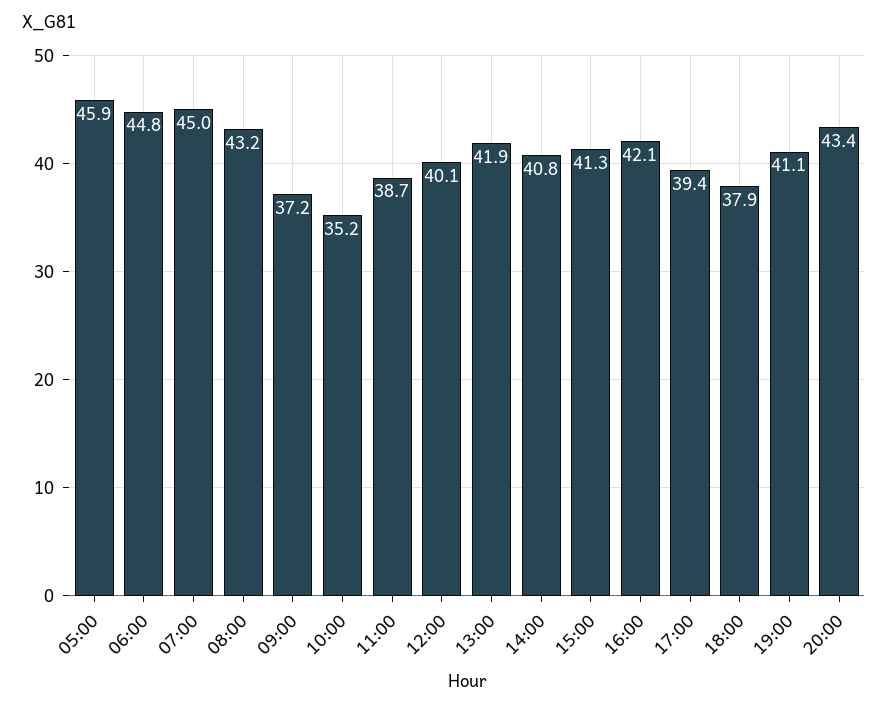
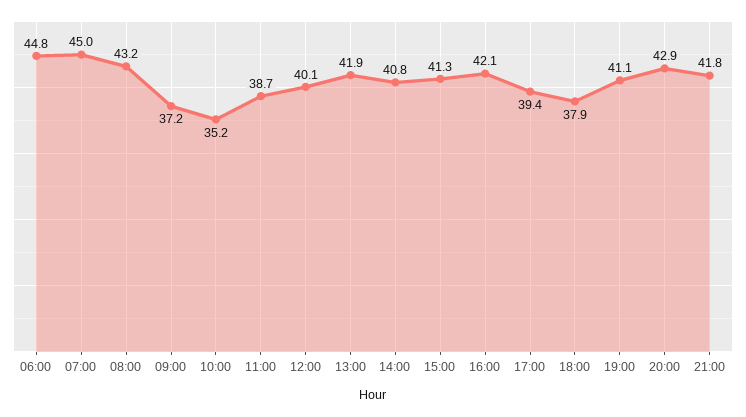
05:00: 45.9 -> none
20:00: 43.4 -> 42.9
21:00: none -> 41.8

